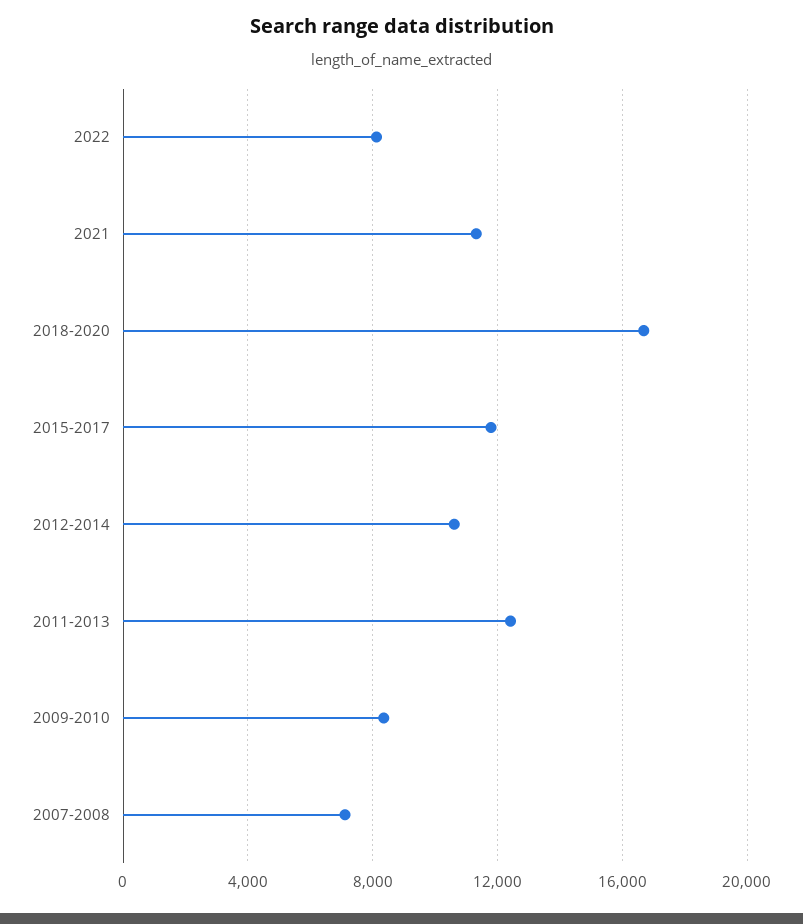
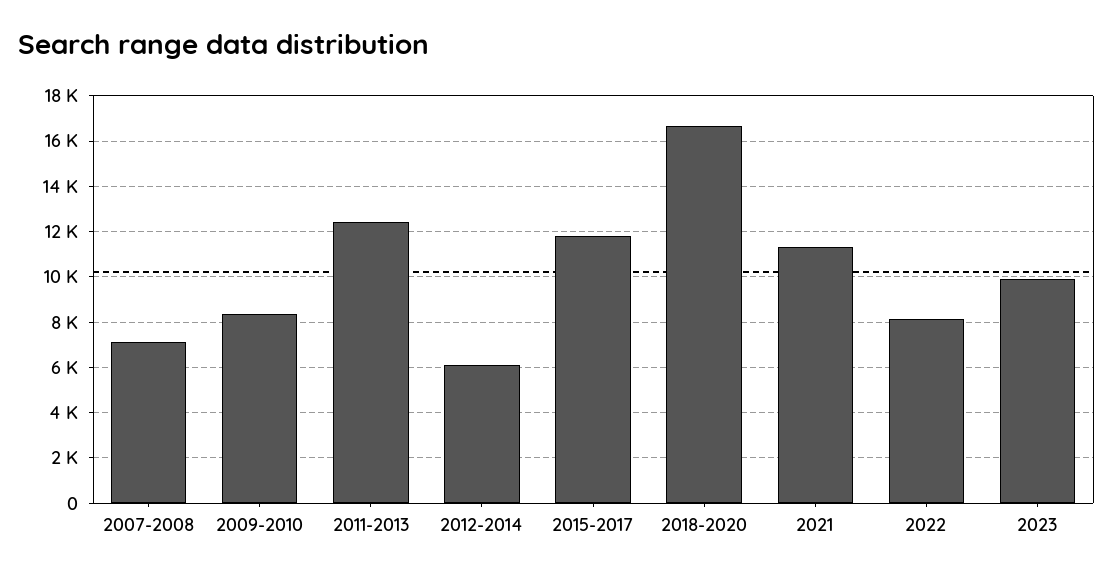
2012-2014: 10500 -> 6000
2023: none -> 10000

